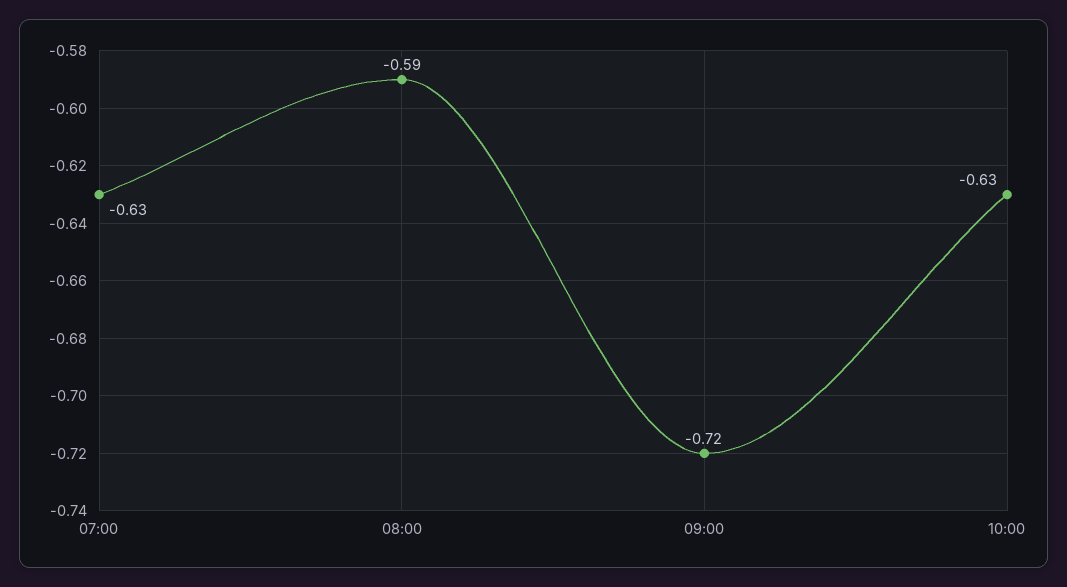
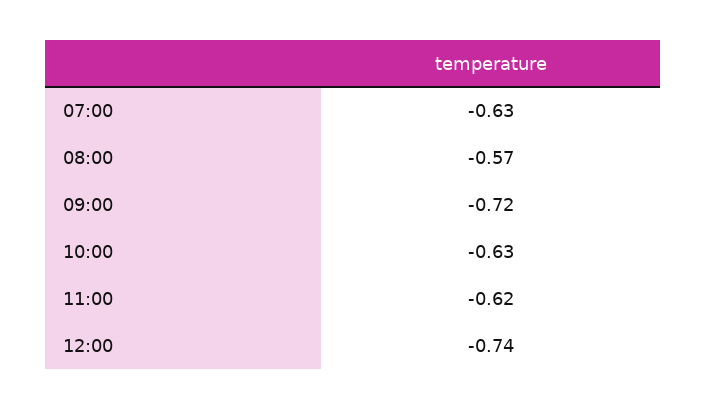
08:00: -0.59 -> -0.57
11:00: none -> -0.62
12:00: none -> -0.74

